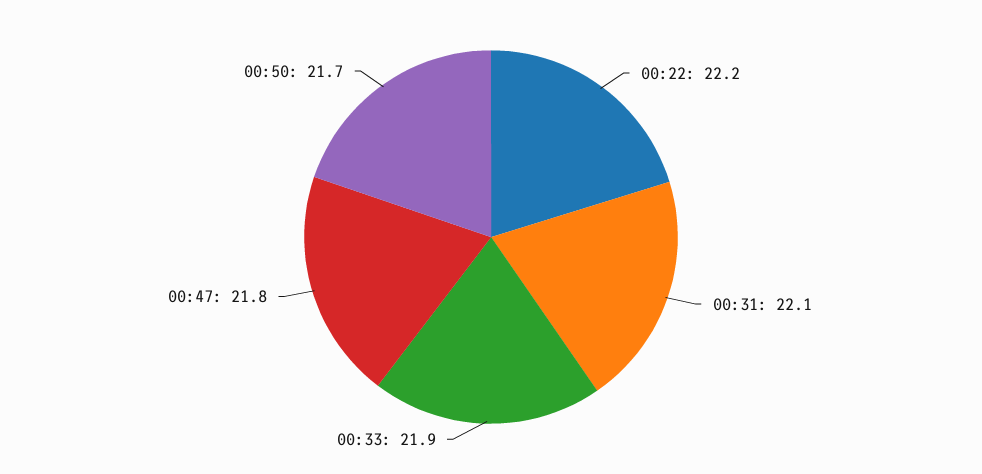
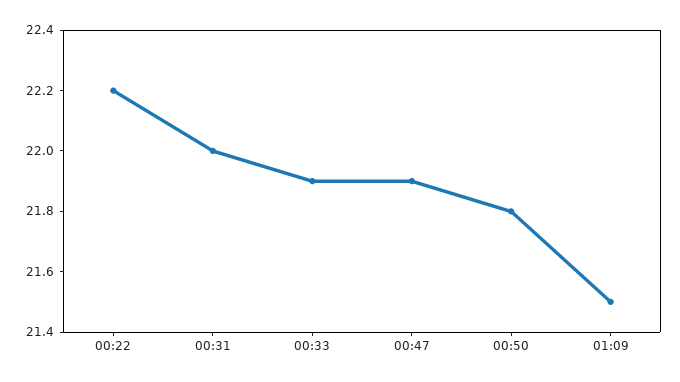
00:31: 22.1 -> 22
00:47: 21.8 -> 21.9
00:50: 21.7 -> 21.8
01:09: none -> 21.5

